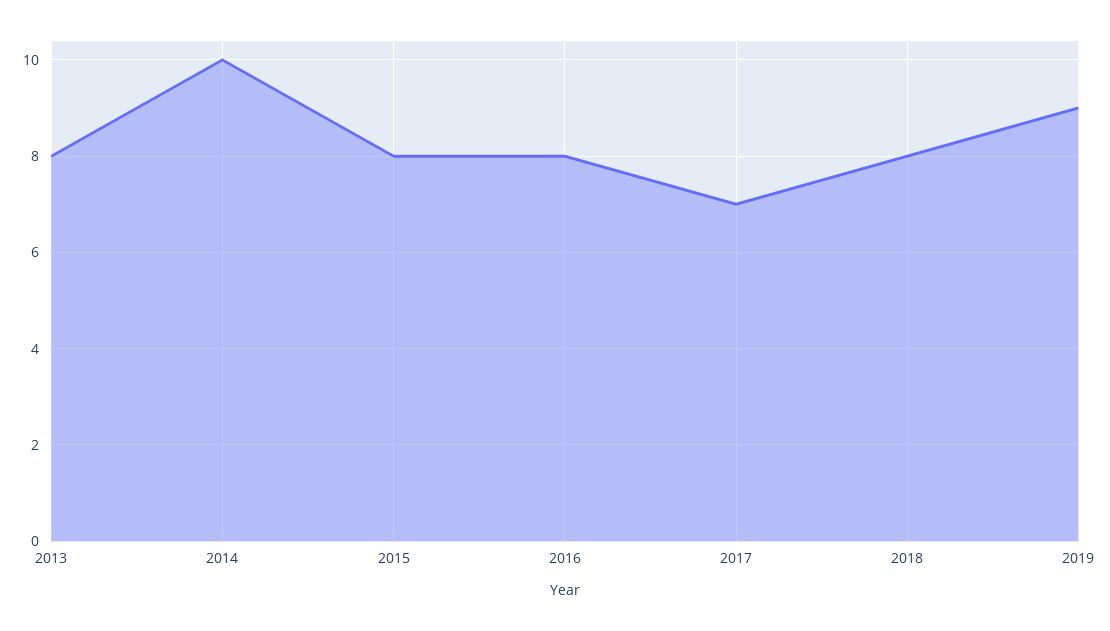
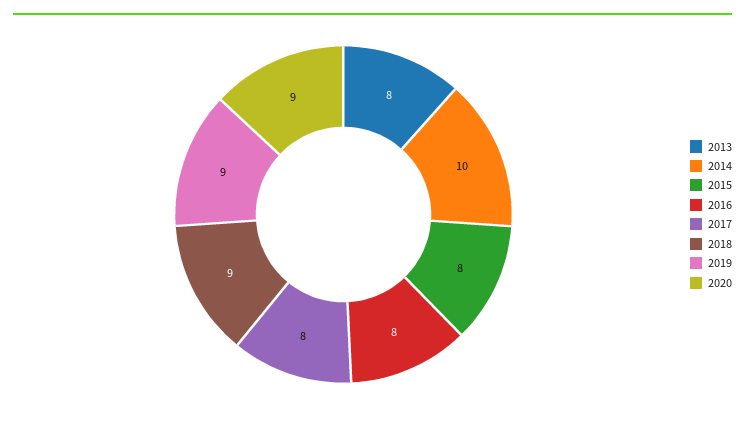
2017: 7 -> 8
2018: 8 -> 9
2020: none -> 9

